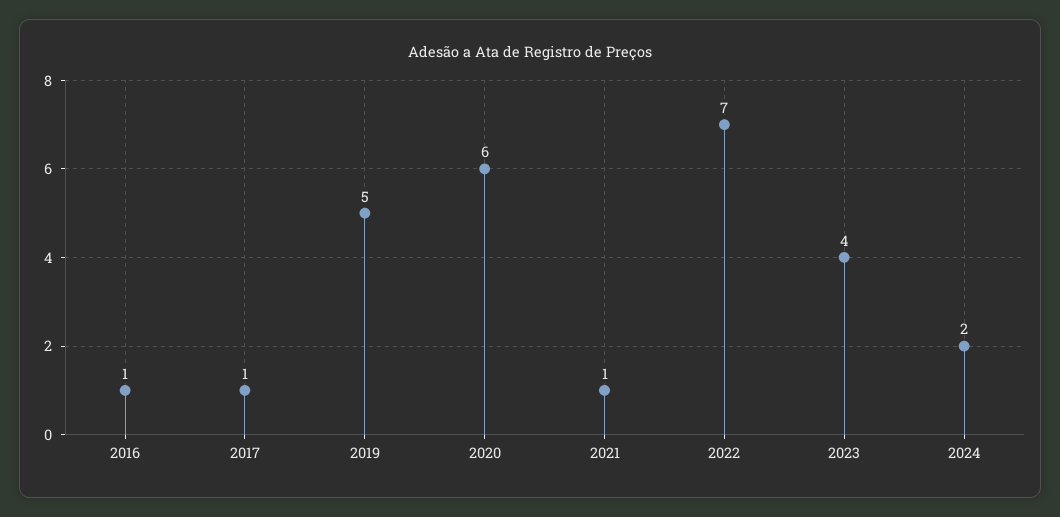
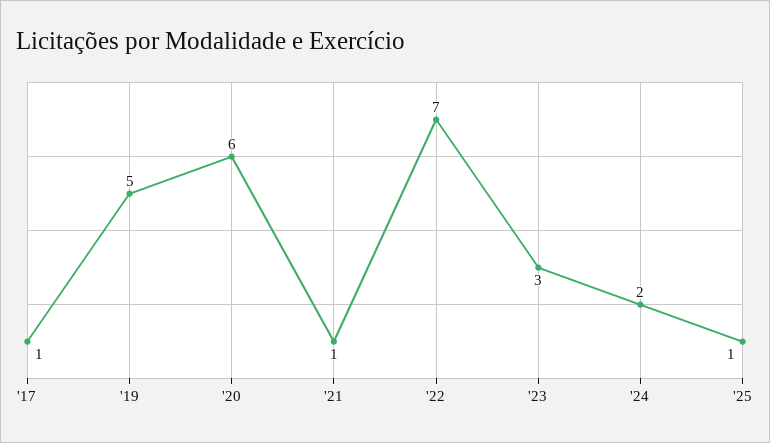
2016: 1 -> none
2023: 4 -> 3
'25: none -> 1

